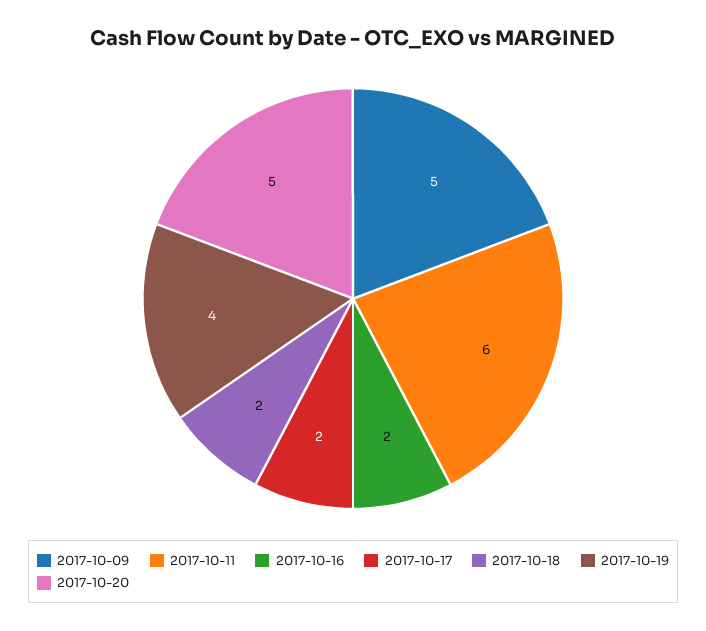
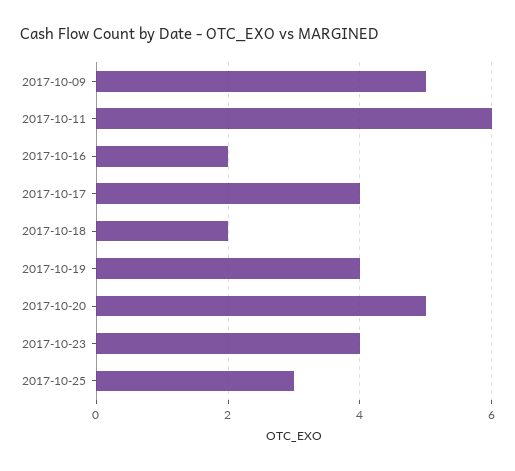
2017-10-17: 2 -> 4
2017-10-23: none -> 4
2017-10-25: none -> 3

